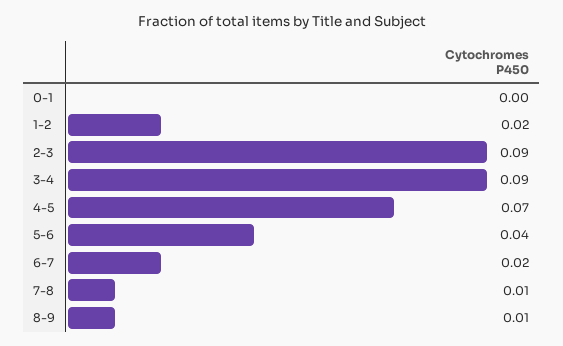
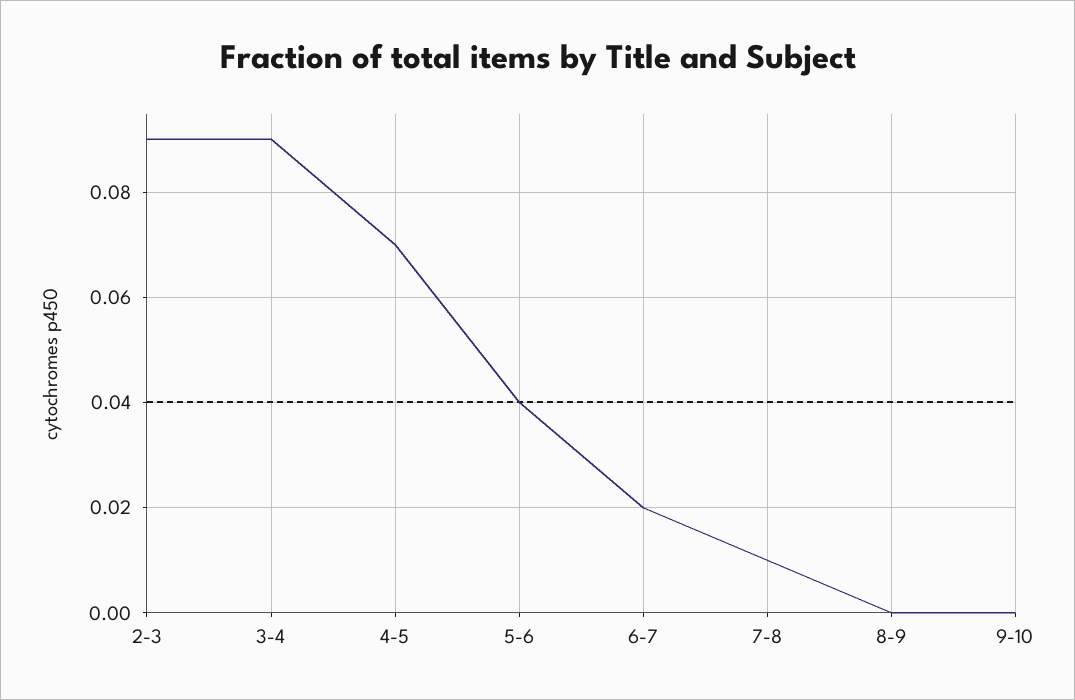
0-1: 0 -> none
1-2: 0.02 -> none
8-9: 0.01 -> 0
9-10: none -> 0

